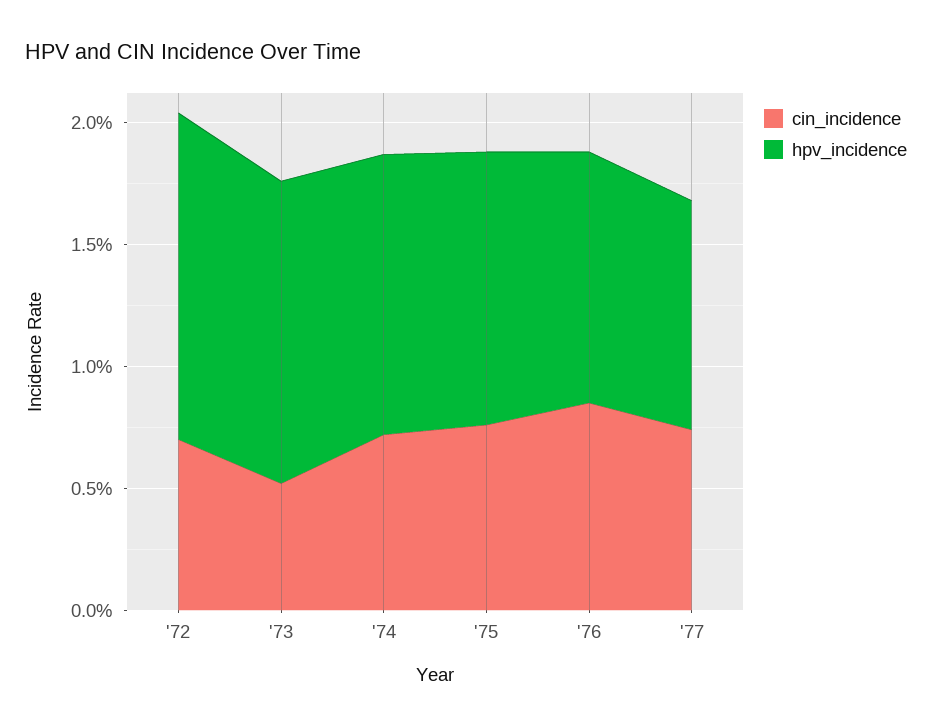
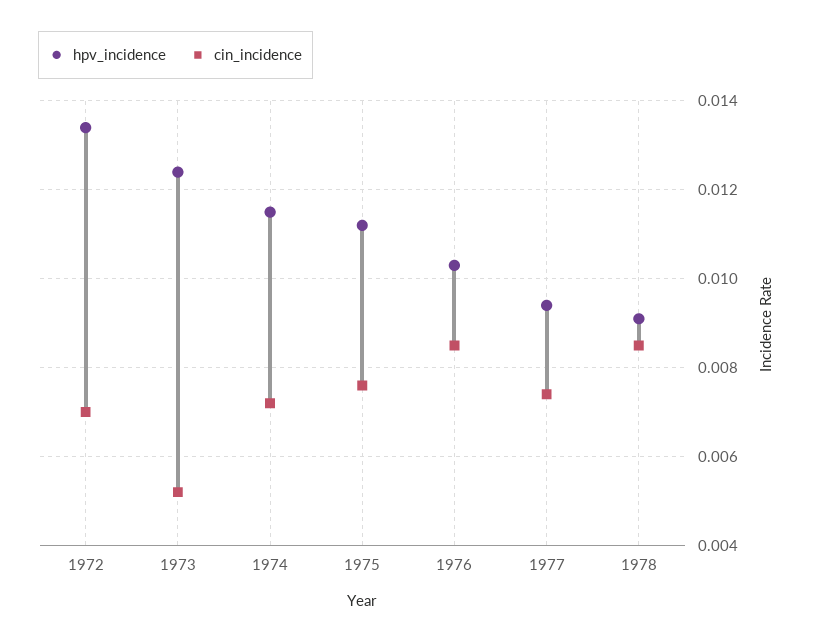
hpv_incidence, 1978: none -> 0.009
cin_incidence, 1978: none -> 0.0085

